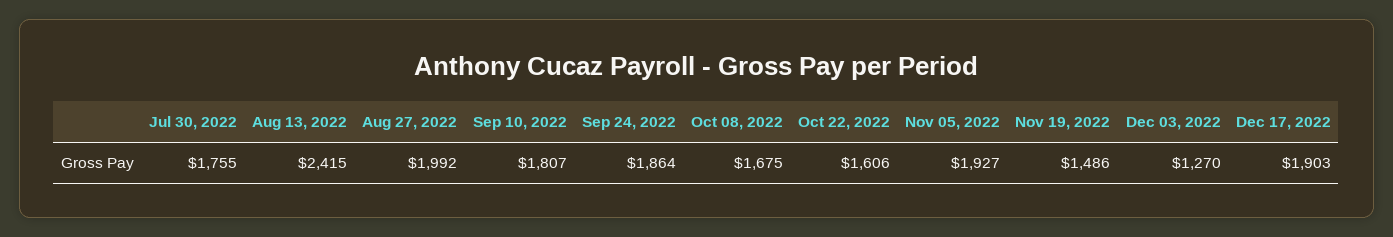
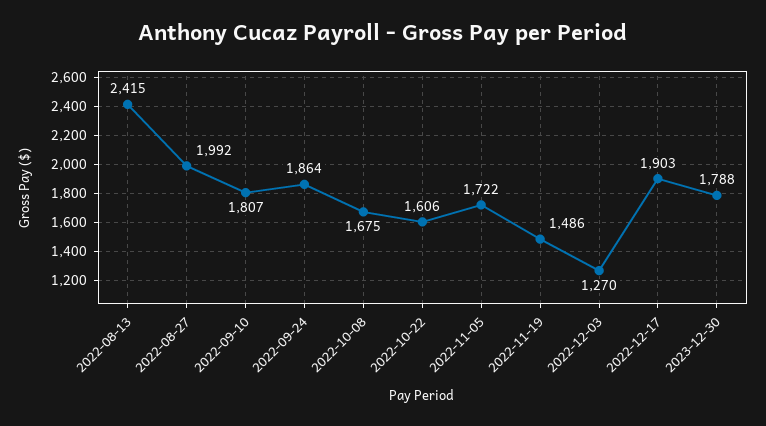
Jul 30, 2022: 1755 -> none
Nov 05, 2022: 1927 -> 1722
2023-12-30: none -> 1788

